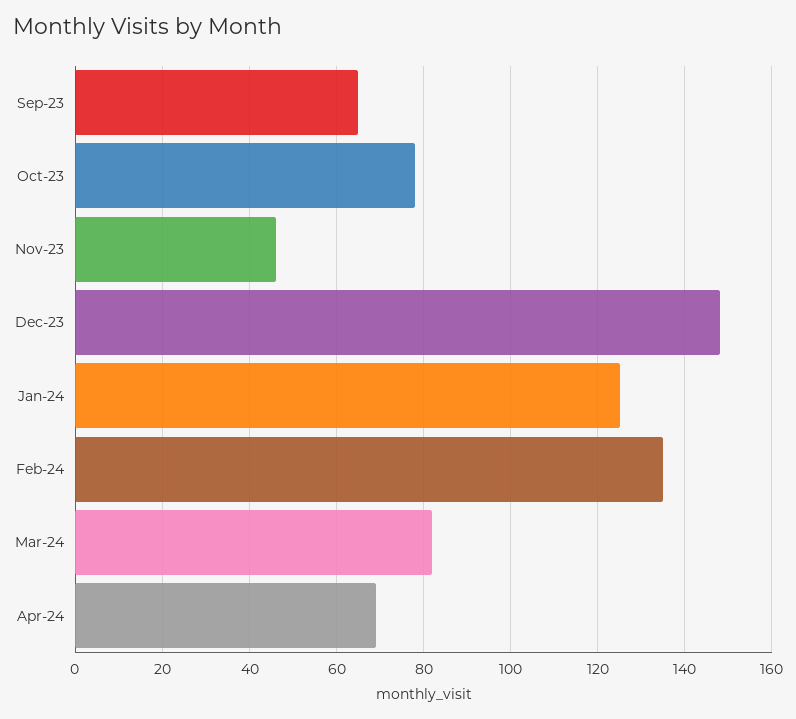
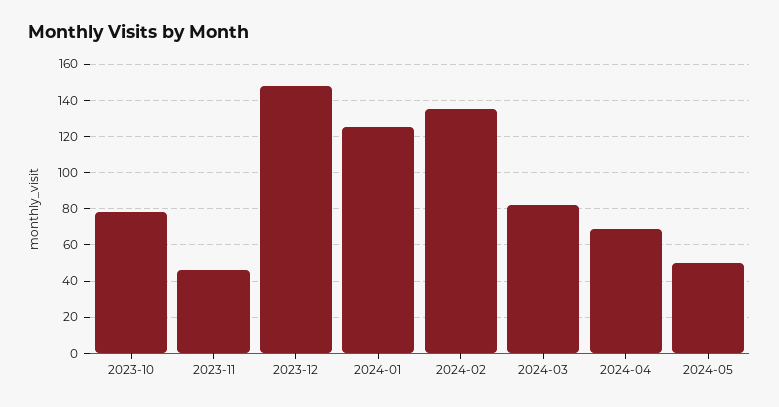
Sep-23: 65 -> none
2024-05: none -> 50

